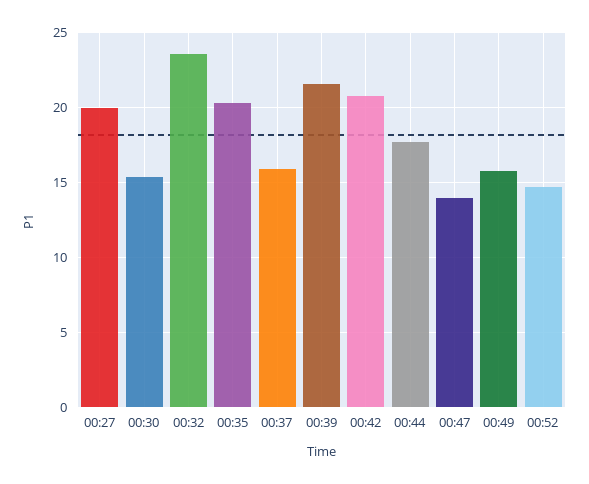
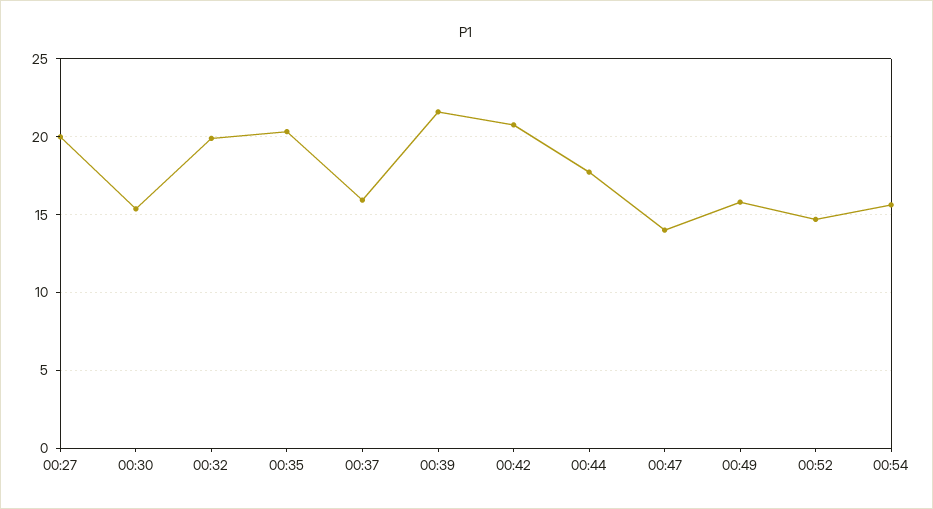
00:32: 23.5 -> 20
00:54: none -> 15.5

